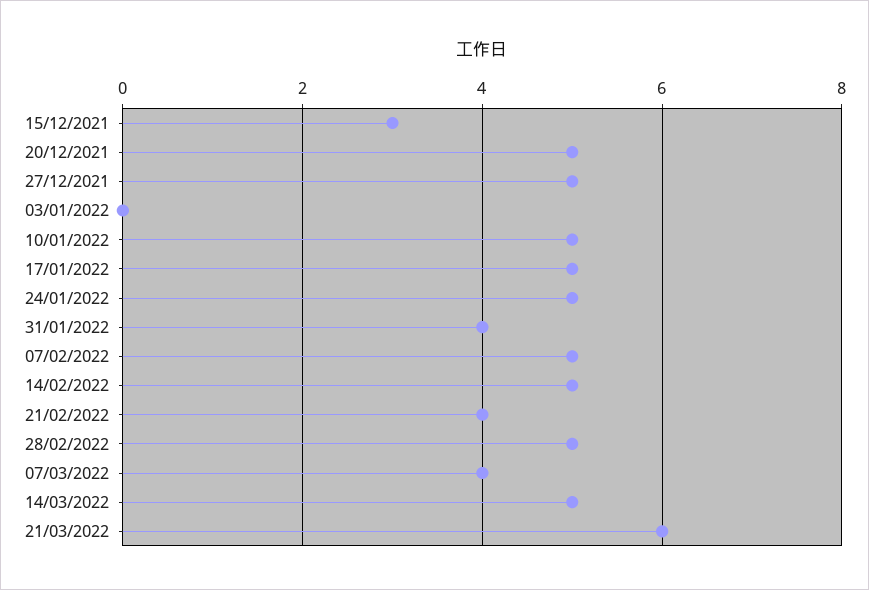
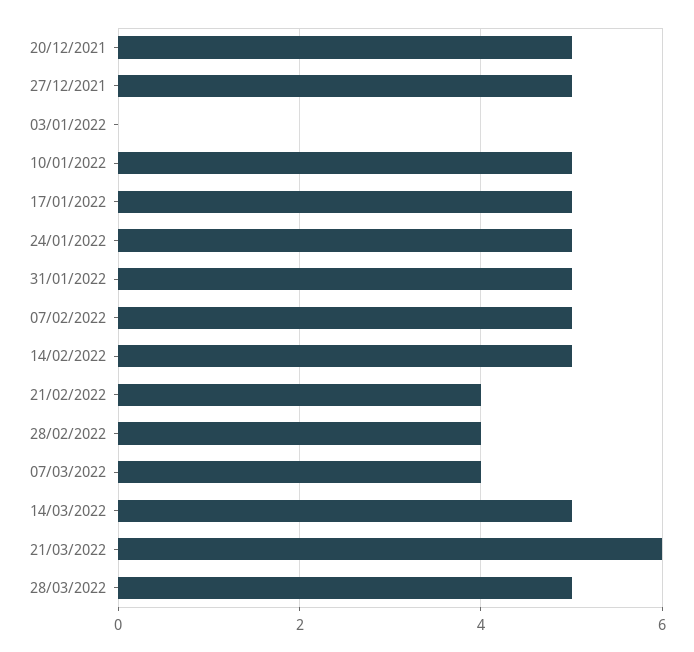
15/12/2021: 3 -> none
31/01/2022: 4 -> 5
28/02/2022: 5 -> 4
28/03/2022: none -> 5

